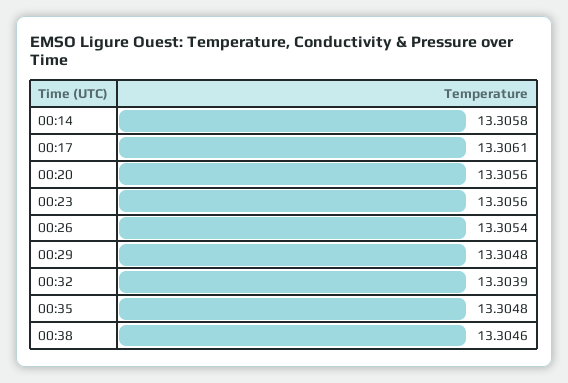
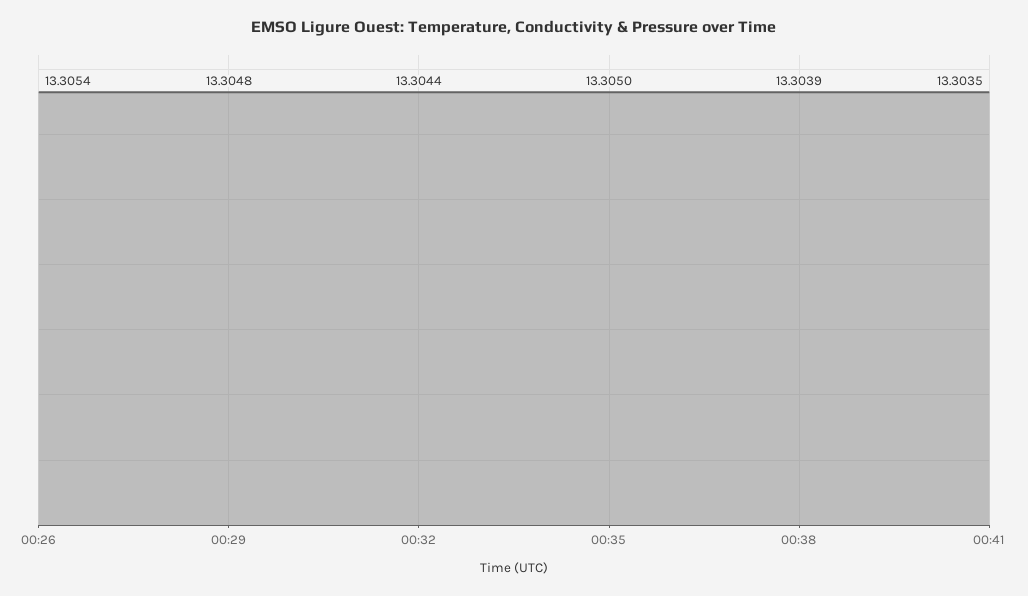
00:14: 13.3058 -> none
00:17: 13.3061 -> none
00:20: 13.3056 -> none
00:23: 13.3056 -> none
00:32: 13.3039 -> 13.3044
00:35: 13.3048 -> 13.305
00:38: 13.3046 -> 13.3039
00:41: none -> 13.3035

